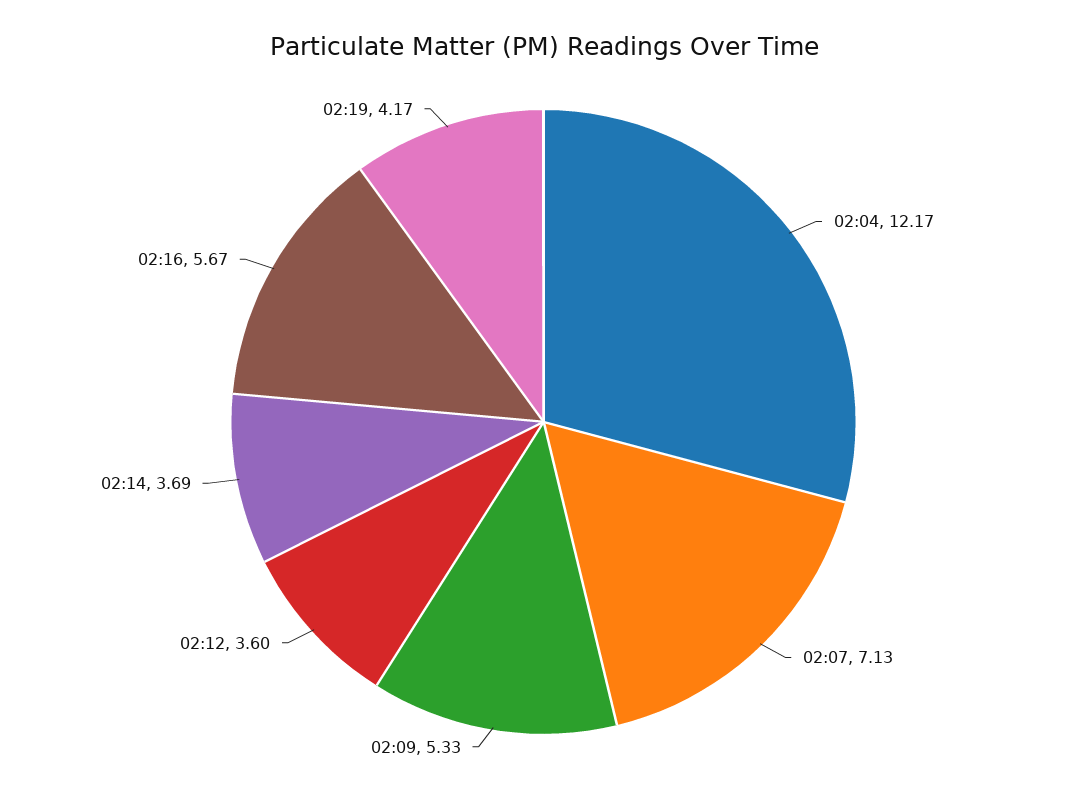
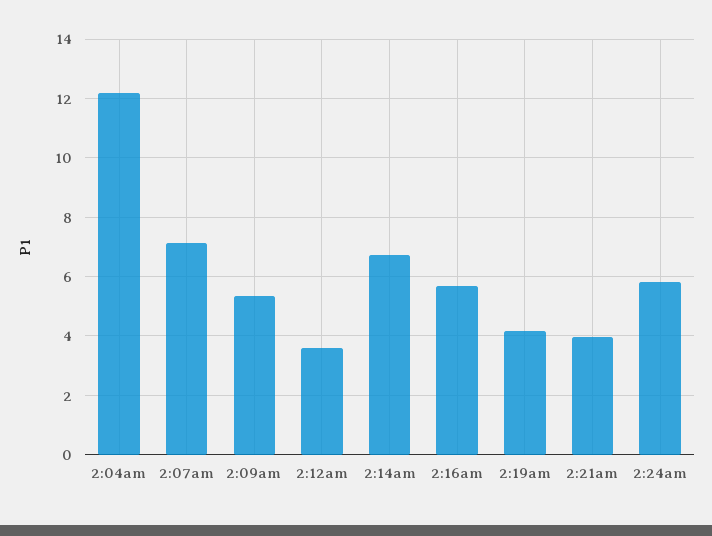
02:14: 3.69 -> 6.75
2:21am: none -> 4
2:24am: none -> 5.75

